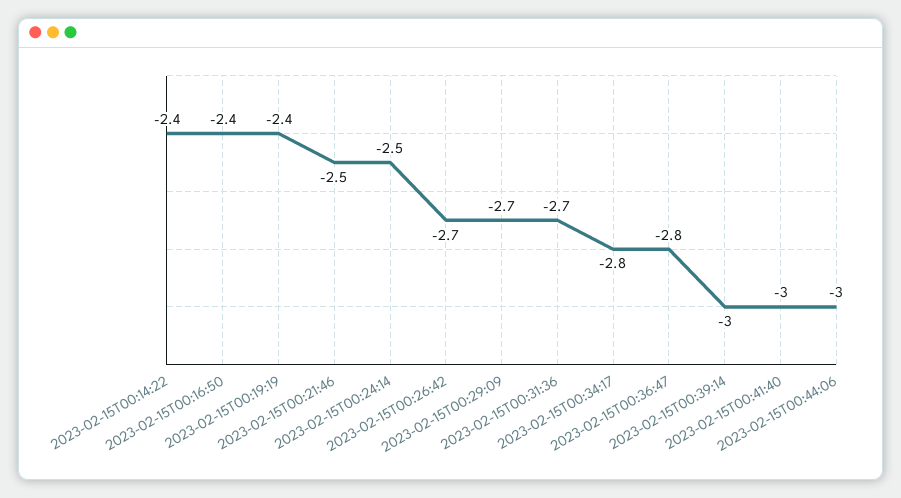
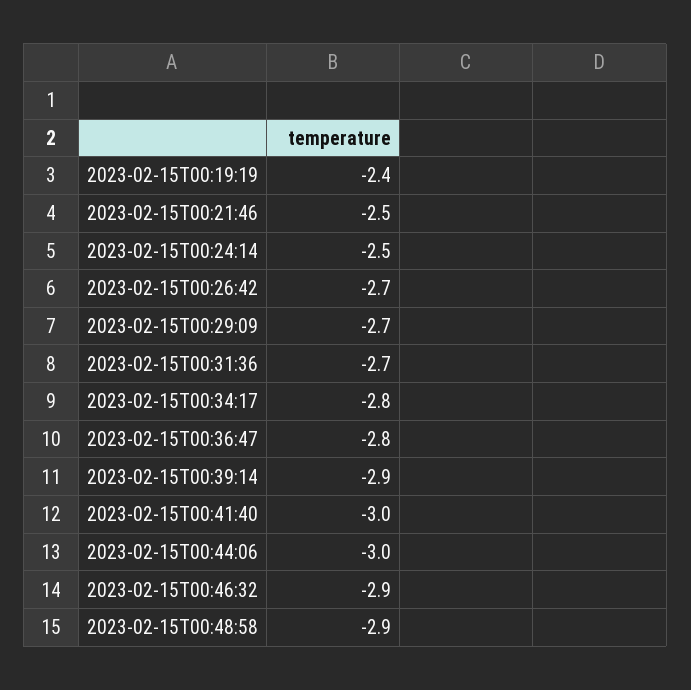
2023-02-15T00:14:22: -2.4 -> none
2023-02-15T00:16:50: -2.4 -> none
2023-02-15T00:39:14: -3 -> -2.9
2023-02-15T00:46:32: none -> -2.9
2023-02-15T00:48:58: none -> -2.9

